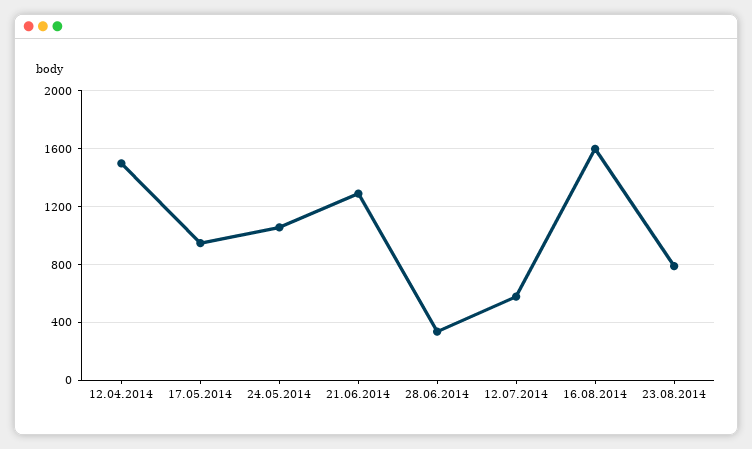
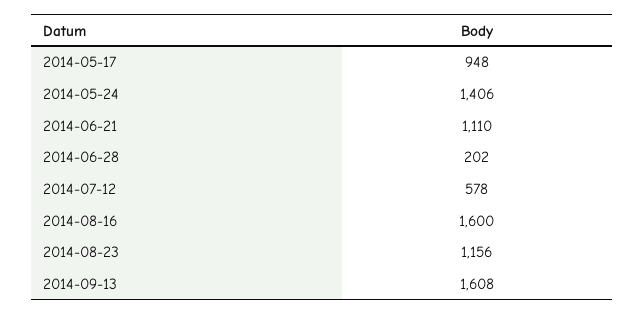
12.04.2014: 1500 -> none
24.05.2014: 1050 -> 1406
21.06.2014: 1300 -> 1110
28.06.2014: 350 -> 202
23.08.2014: 800 -> 1156
2014-09-13: none -> 1608

